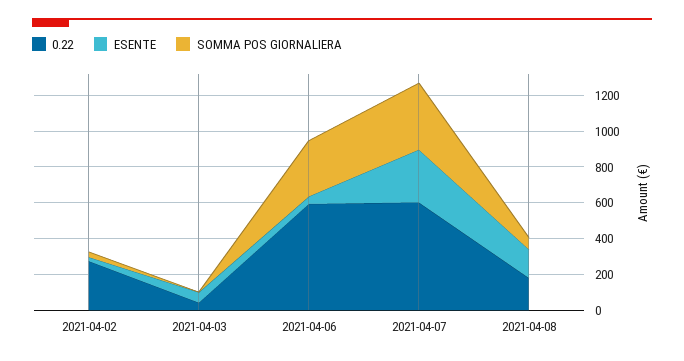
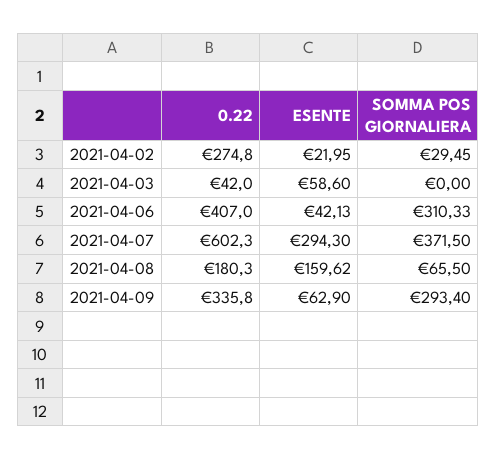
0.22, 2021-04-06: 600 -> 407
0.22, 2021-04-09: none -> 335.8
ESENTE, 2021-04-09: none -> 62.9
SOMMA POS GIORNALIERA, 2021-04-09: none -> 293.4

